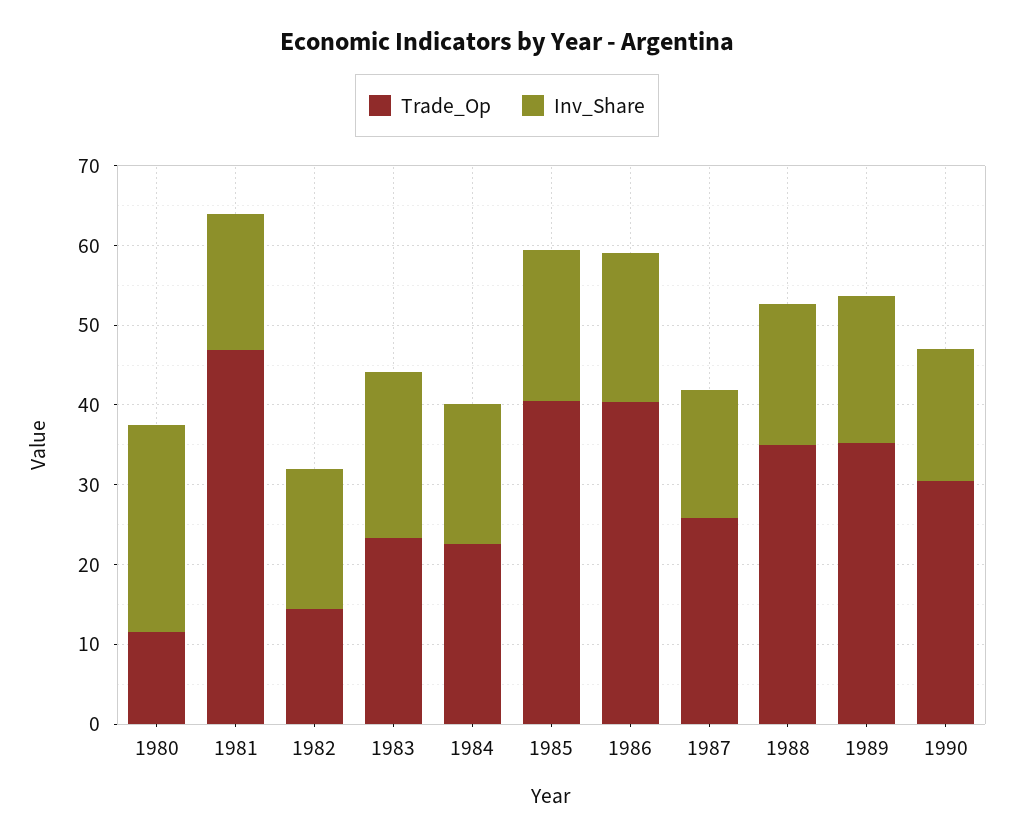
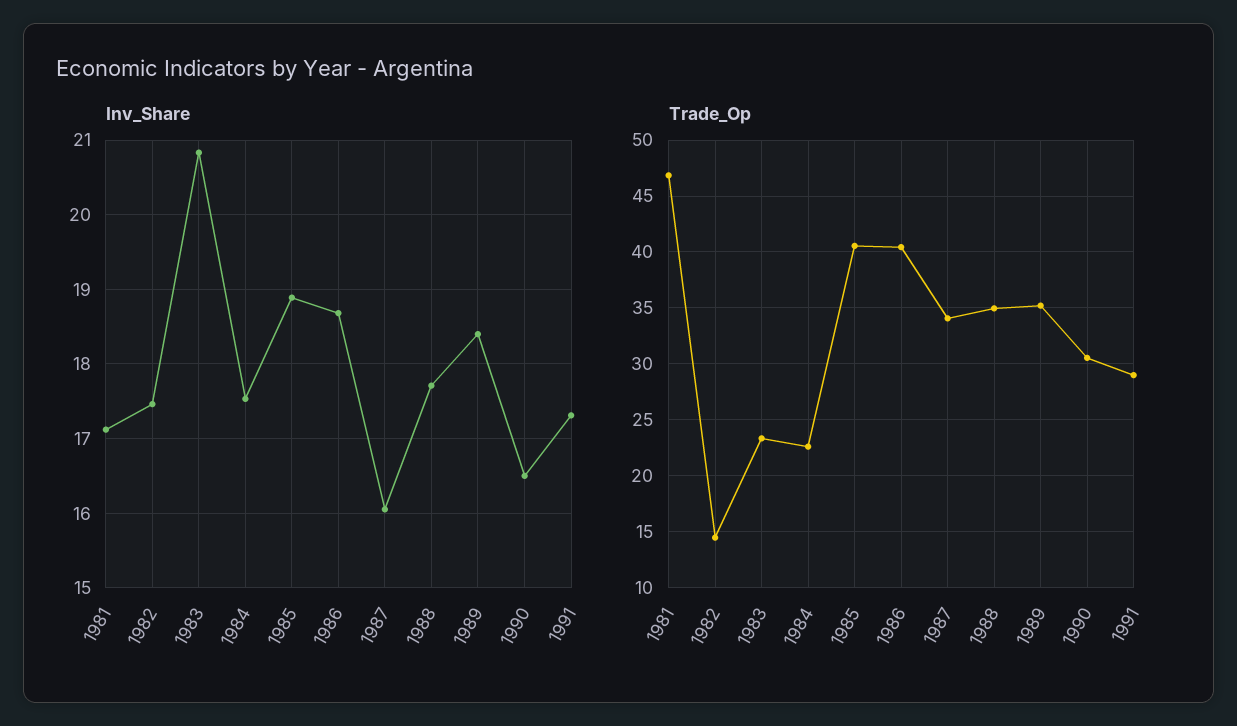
Trade_Op, 1980: 12 -> none
Inv_Share, 1980: 26 -> none
Trade_Op, 1987: 26 -> 34
Inv_Share, 1991: none -> 17.3
Trade_Op, 1991: none -> 29

